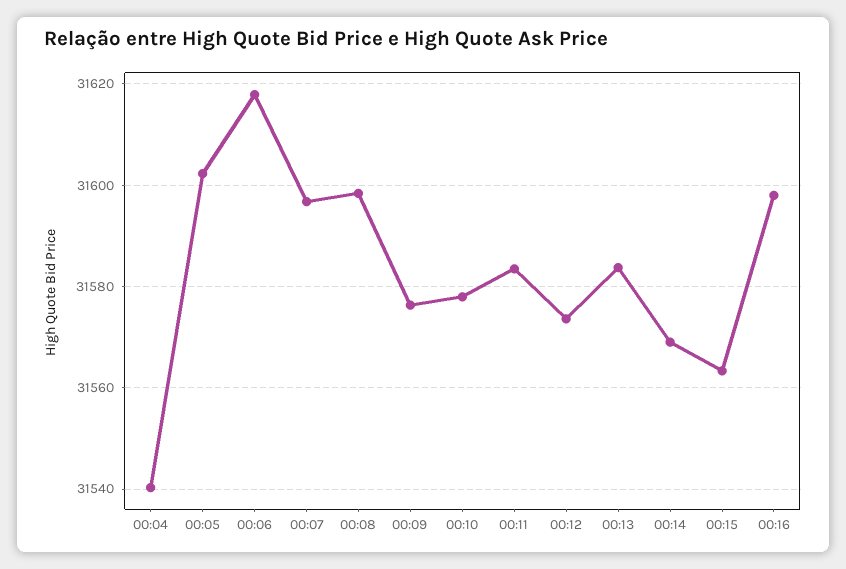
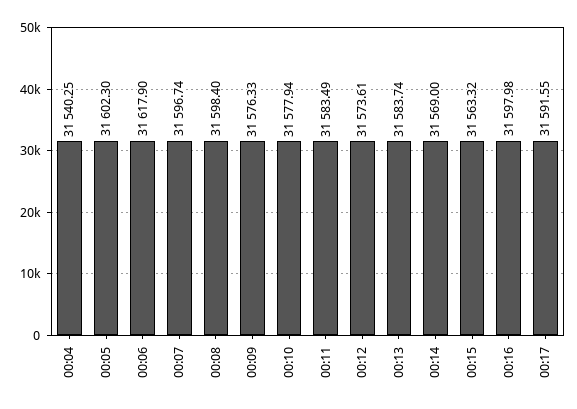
00:17: none -> 31591.55

